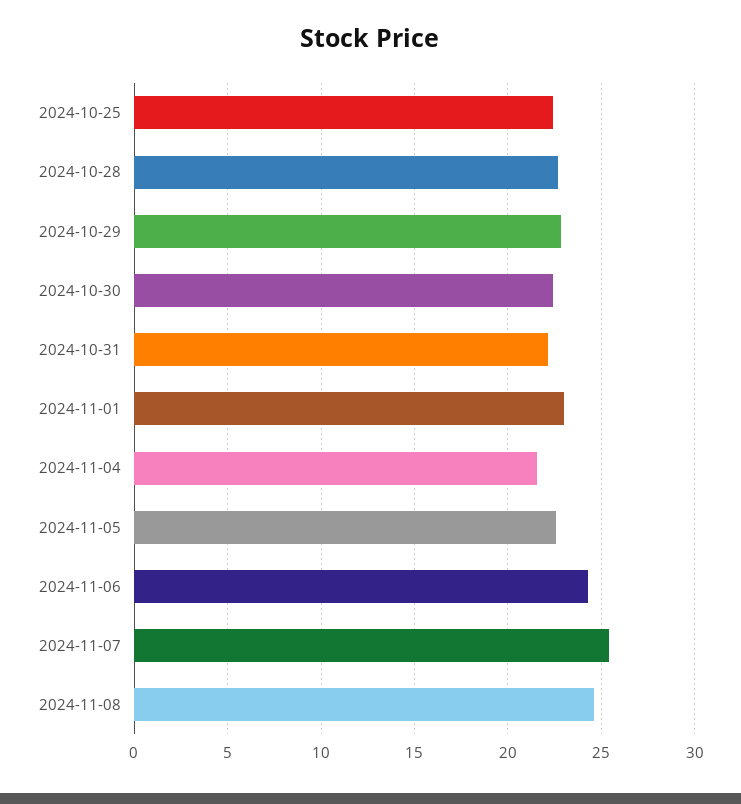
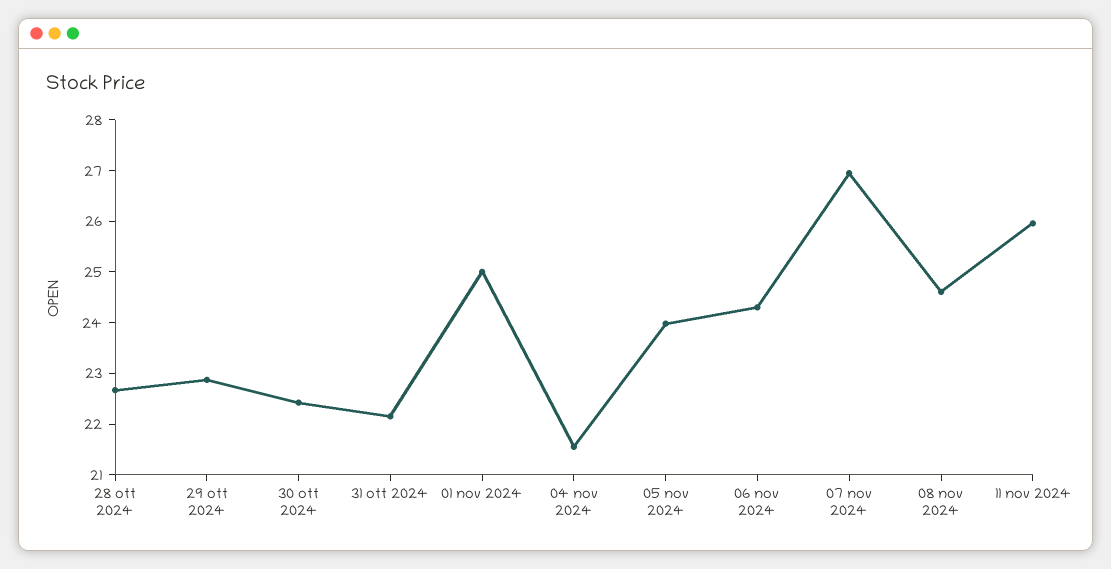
2024-10-25: 22.5 -> none
2024-11-01: 23 -> 25
2024-11-05: 22.5 -> 24
2024-11-07: 25.5 -> 27
11 nov 2024: none -> 26

